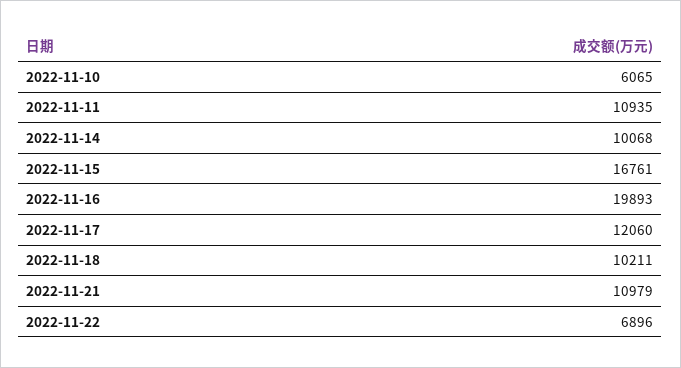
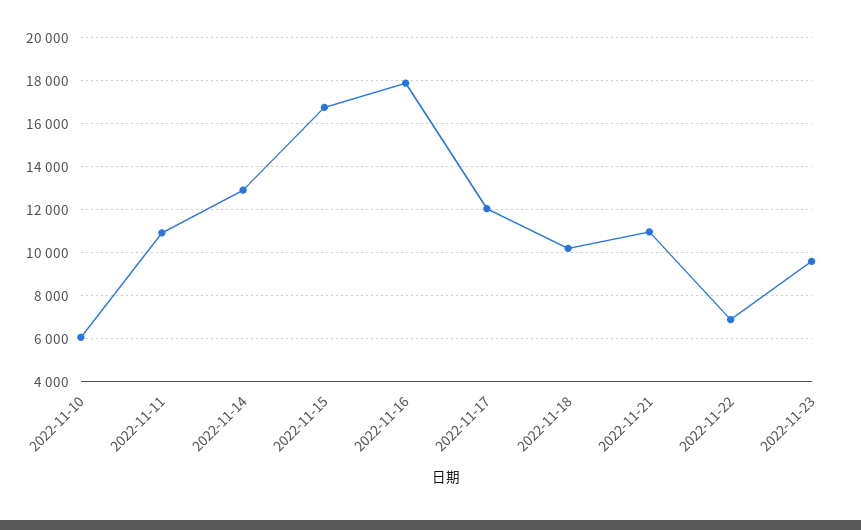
2022-11-14: 10068 -> 13000
2022-11-16: 19893 -> 18000
2022-11-23: none -> 9500

